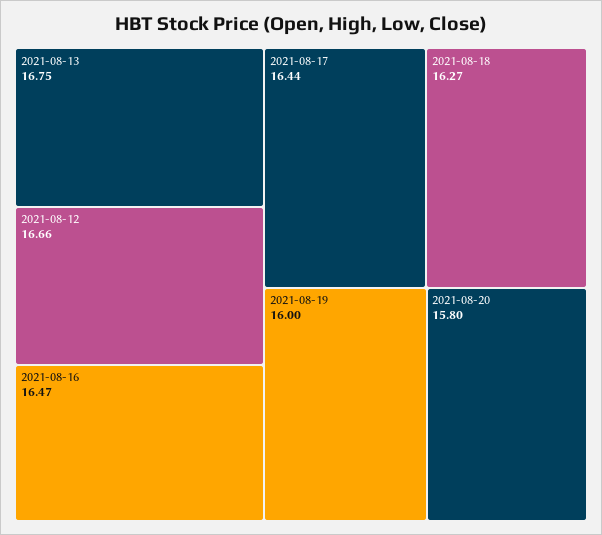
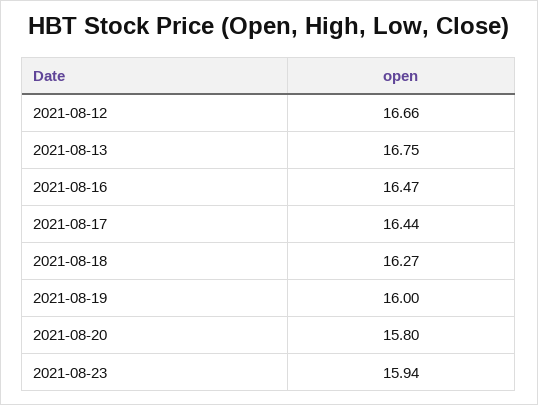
2021-08-23: none -> 15.94

